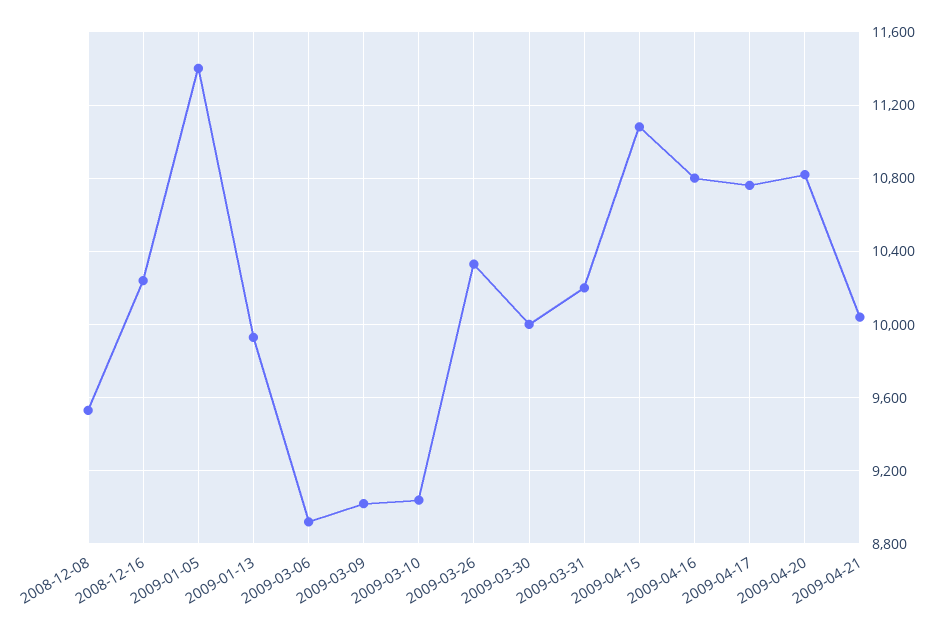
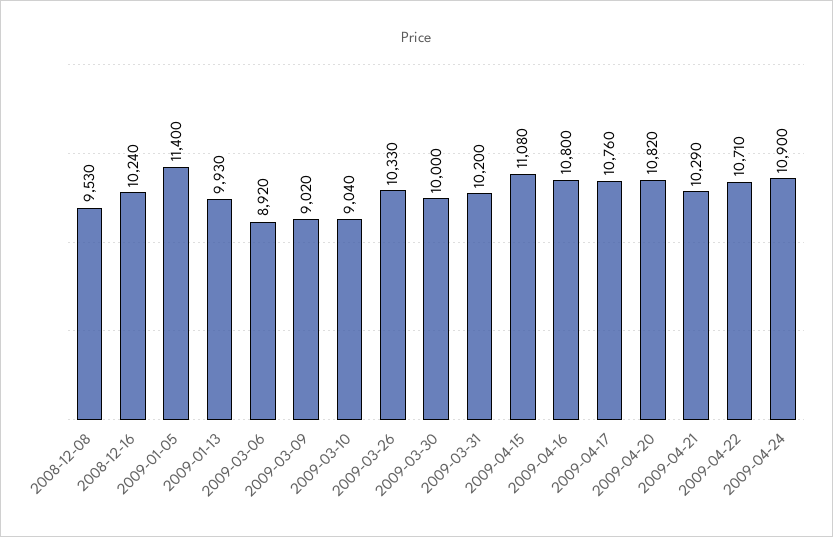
2009-04-21: 10050 -> 10290
2009-04-22: none -> 10710
2009-04-24: none -> 10900

